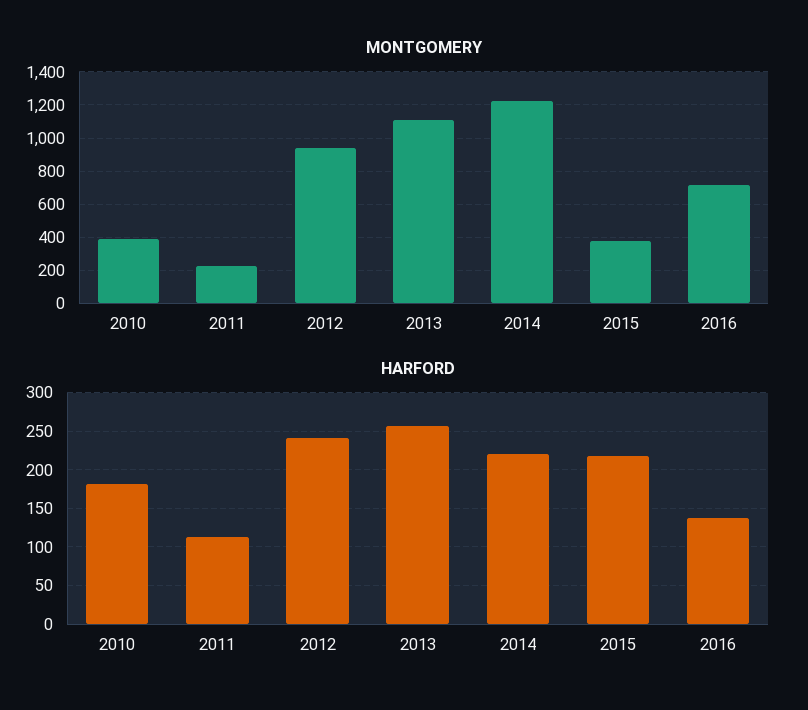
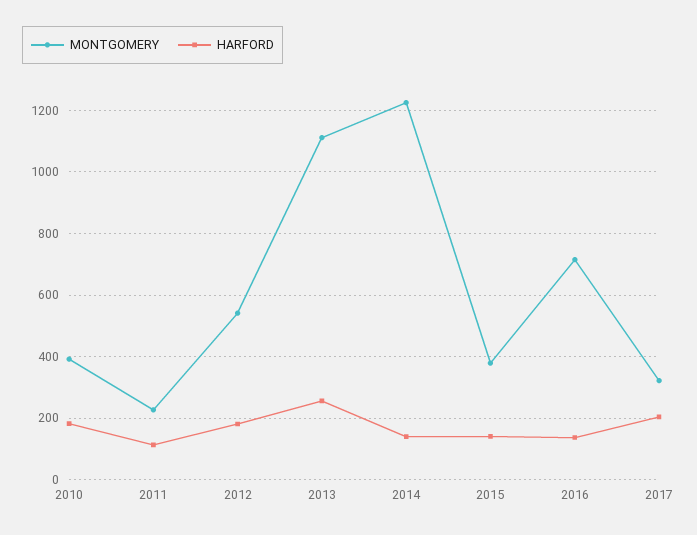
MONTGOMERY, 2012: 950 -> 540
HARFORD, 2012: 240 -> 180
HARFORD, 2014: 220 -> 140
HARFORD, 2015: 220 -> 140
MONTGOMERY, 2017: none -> 320
HARFORD, 2017: none -> 200

